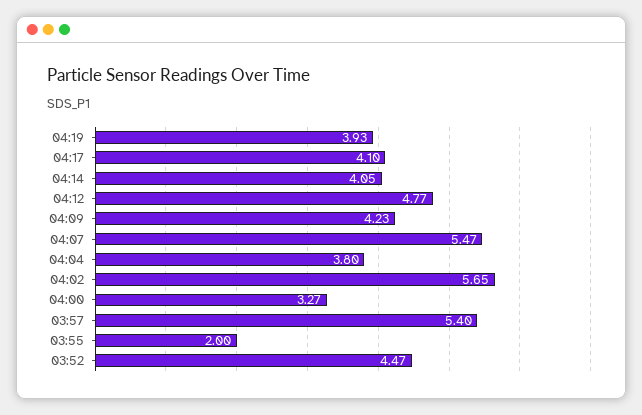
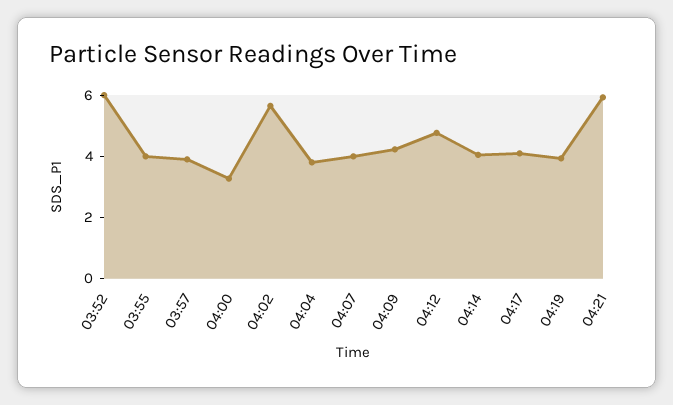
04:07: 5.47 -> 4
03:57: 5.4 -> 4
03:55: 2 -> 4
03:52: 4.47 -> 6
04:21: none -> 6

